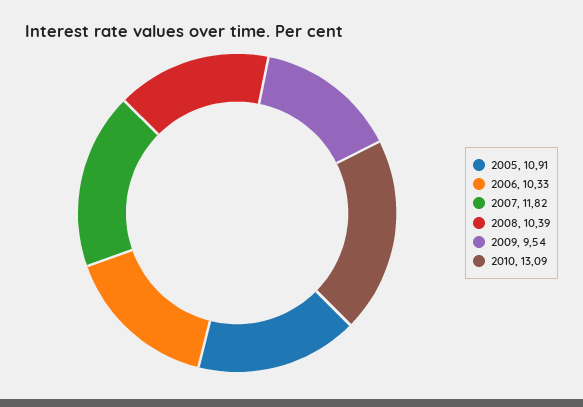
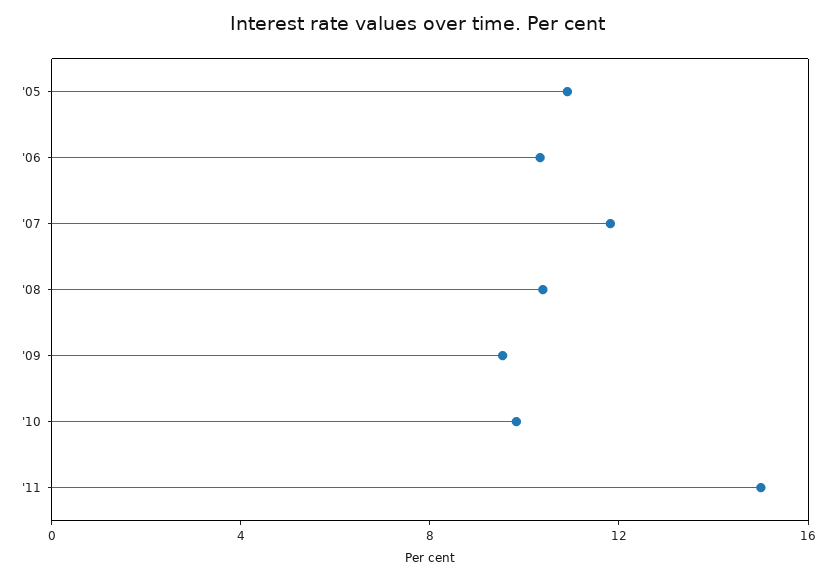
2010: 13.09 -> 10
'11: none -> 15

